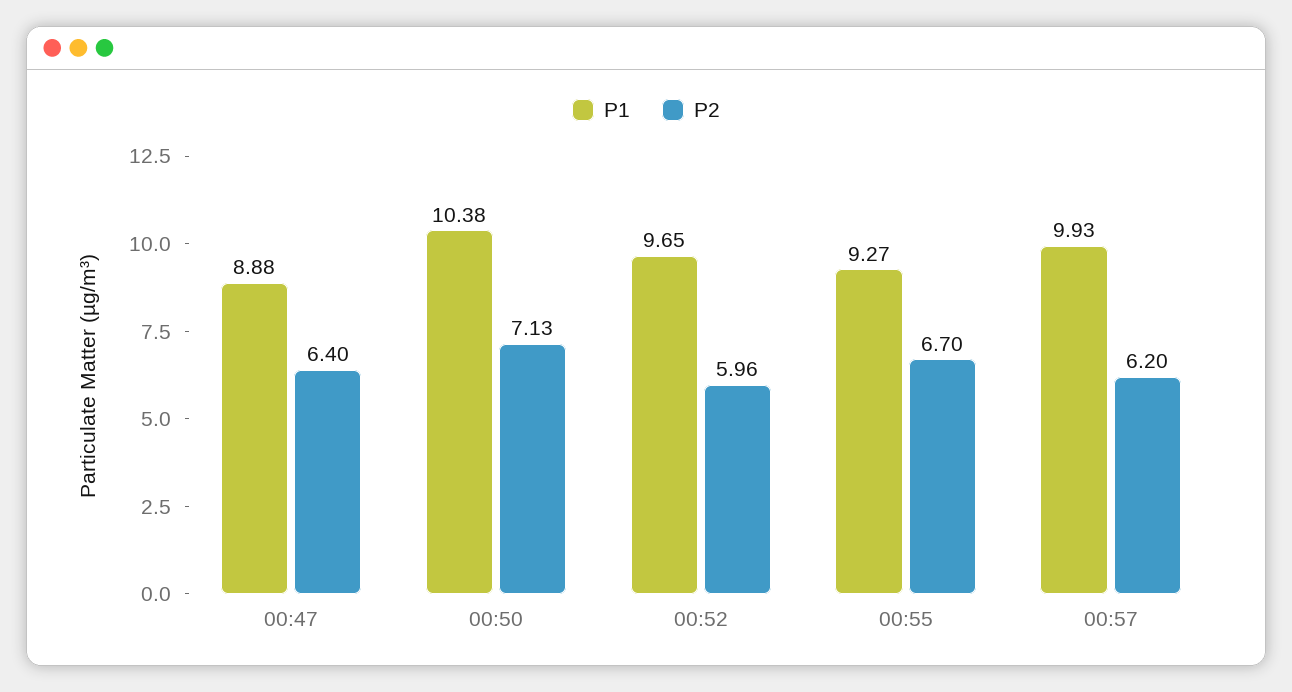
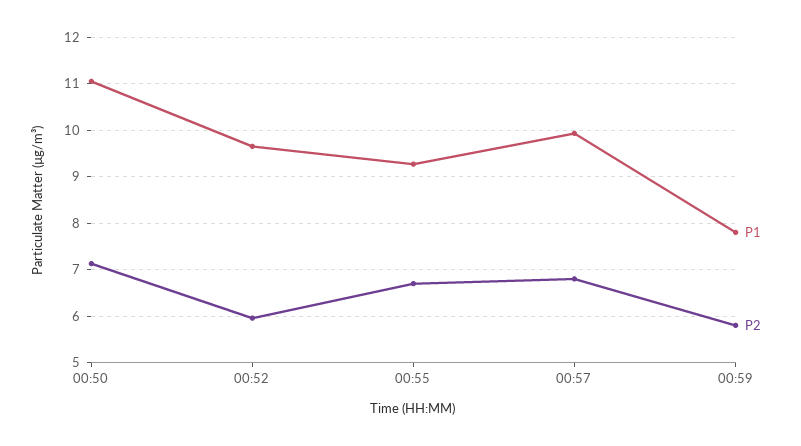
P1, 00:47: 8.88 -> none
P2, 00:47: 6.4 -> none
P1, 00:50: 10.38 -> 11
P2, 00:57: 6.2 -> 6.8
P1, 00:59: none -> 7.8
P2, 00:59: none -> 5.8

